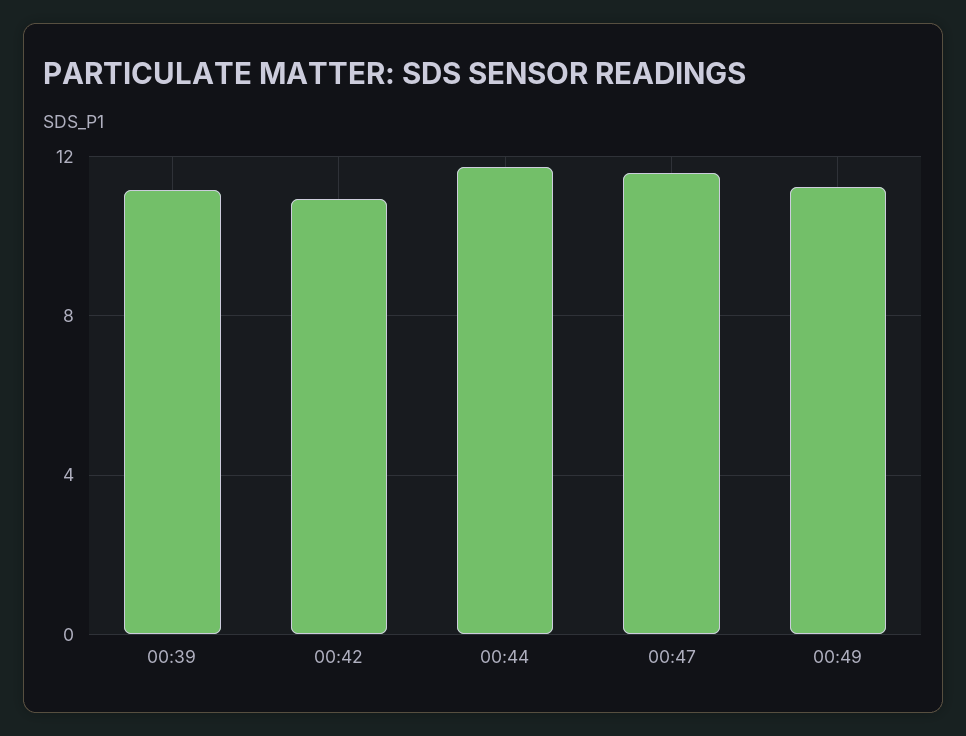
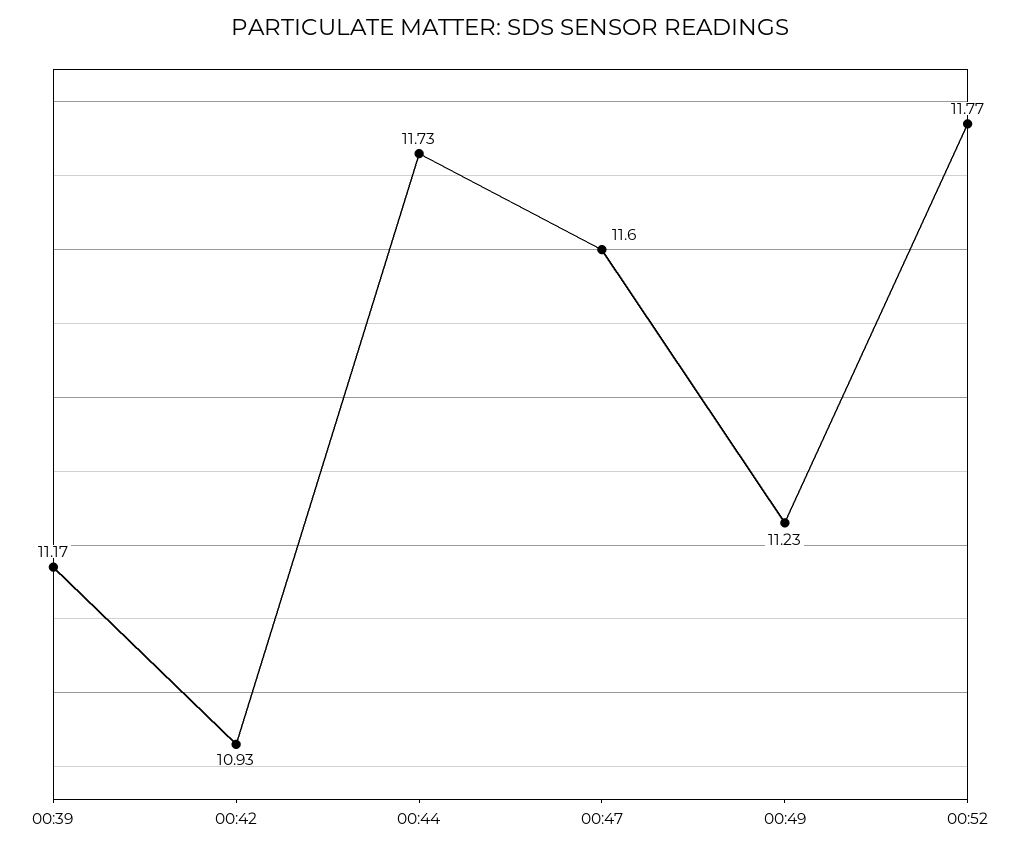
00:52: none -> 11.77

